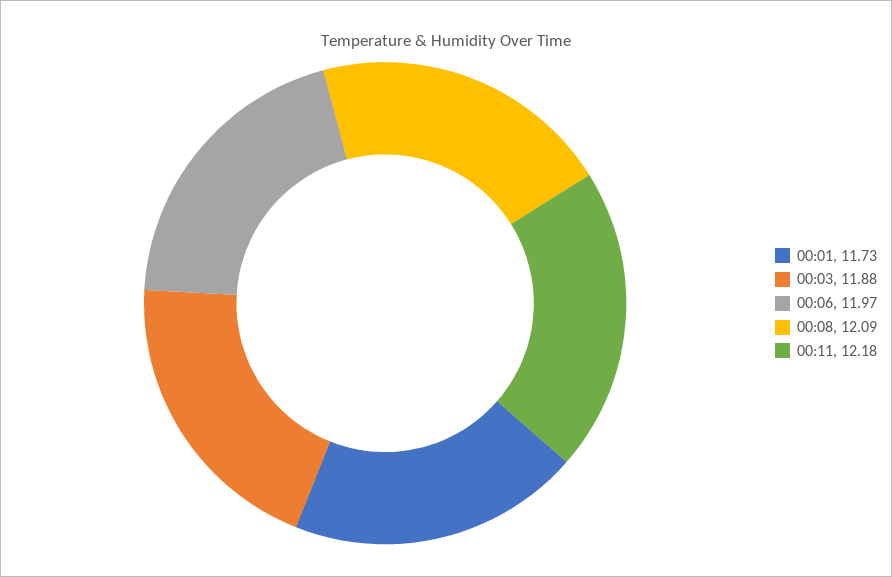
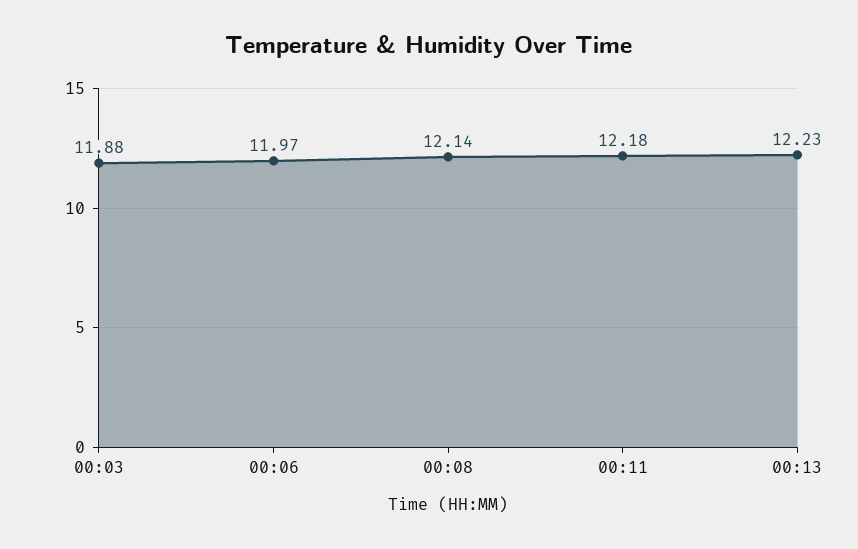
00:01: 11.73 -> none
00:08: 12.09 -> 12.14
00:13: none -> 12.23

